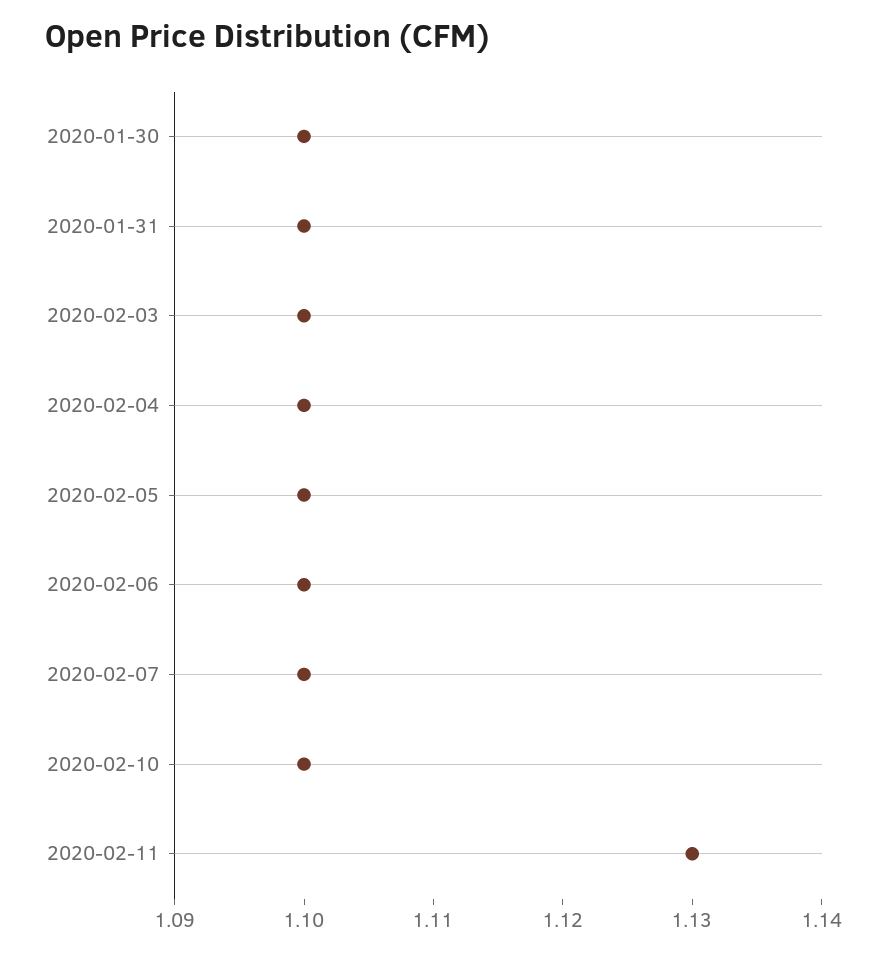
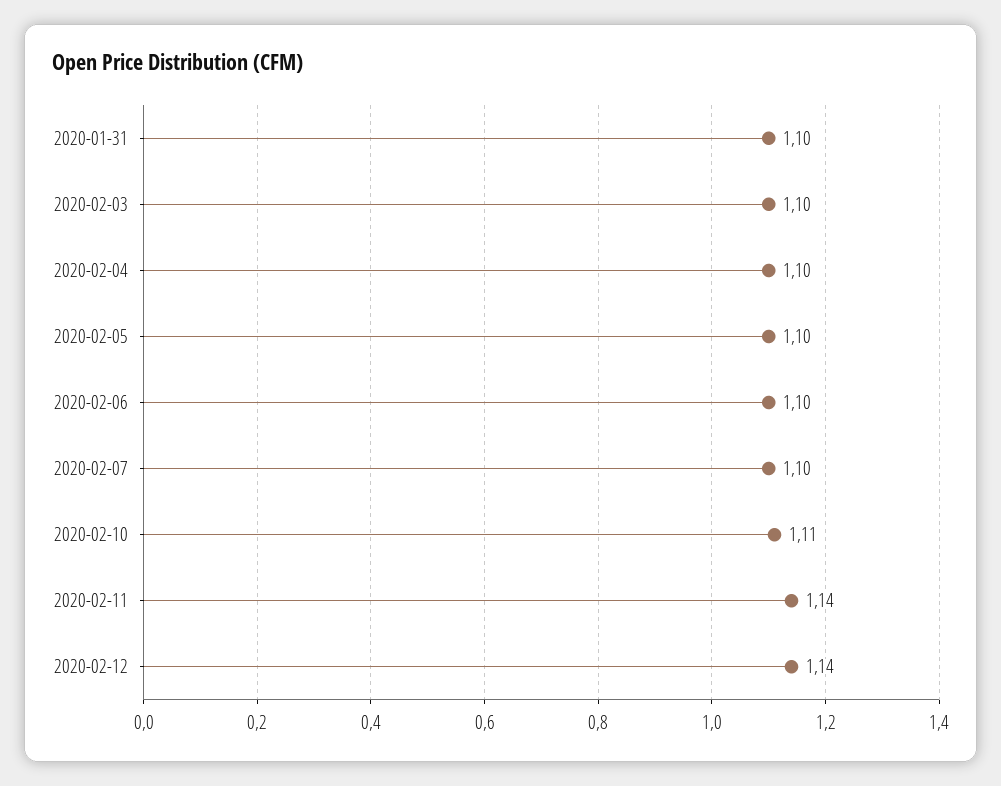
2020-01-30: 1.1 -> none
2020-02-10: 1.1 -> 1.11
2020-02-11: 1.13 -> 1.14
2020-02-12: none -> 1.14

